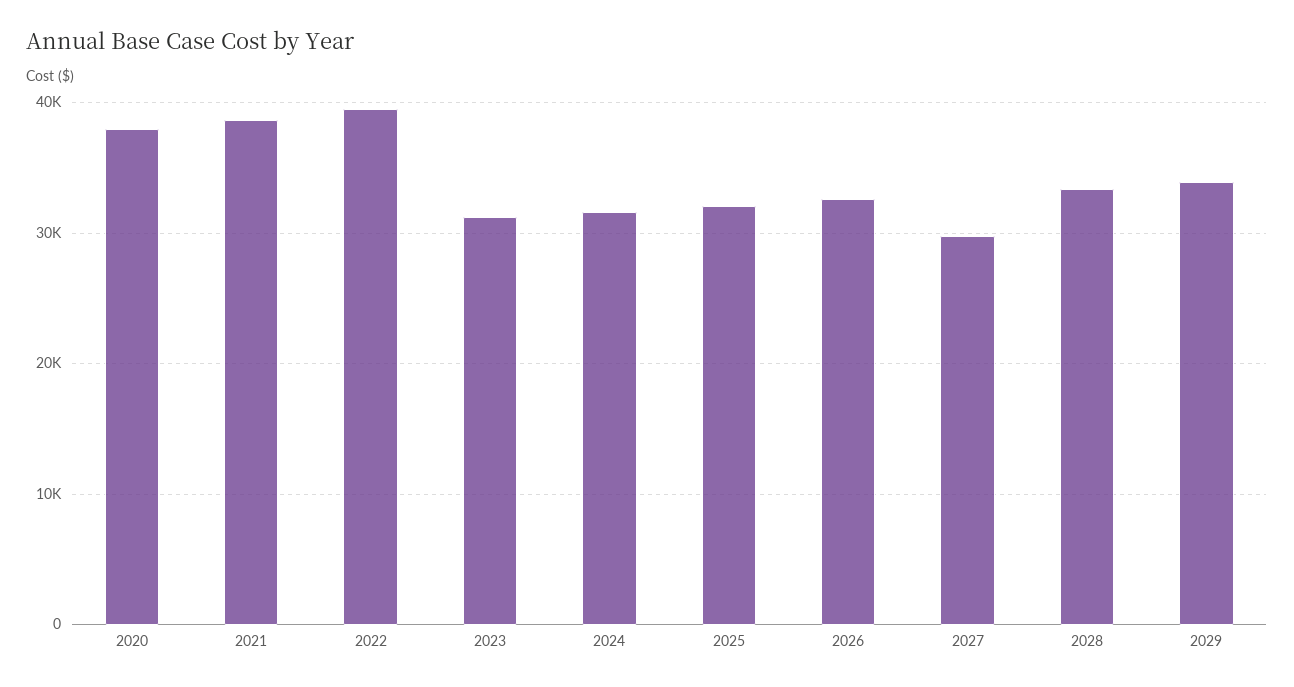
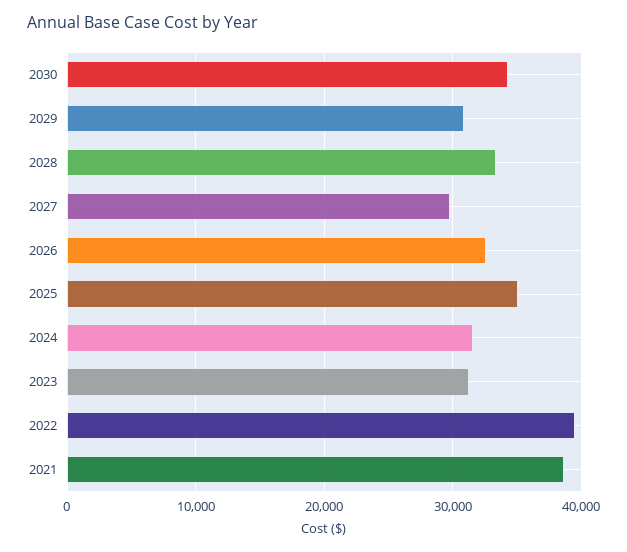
2020: 38000 -> none
2025: 32000 -> 35000
2029: 34000 -> 31000
2030: none -> 34000

